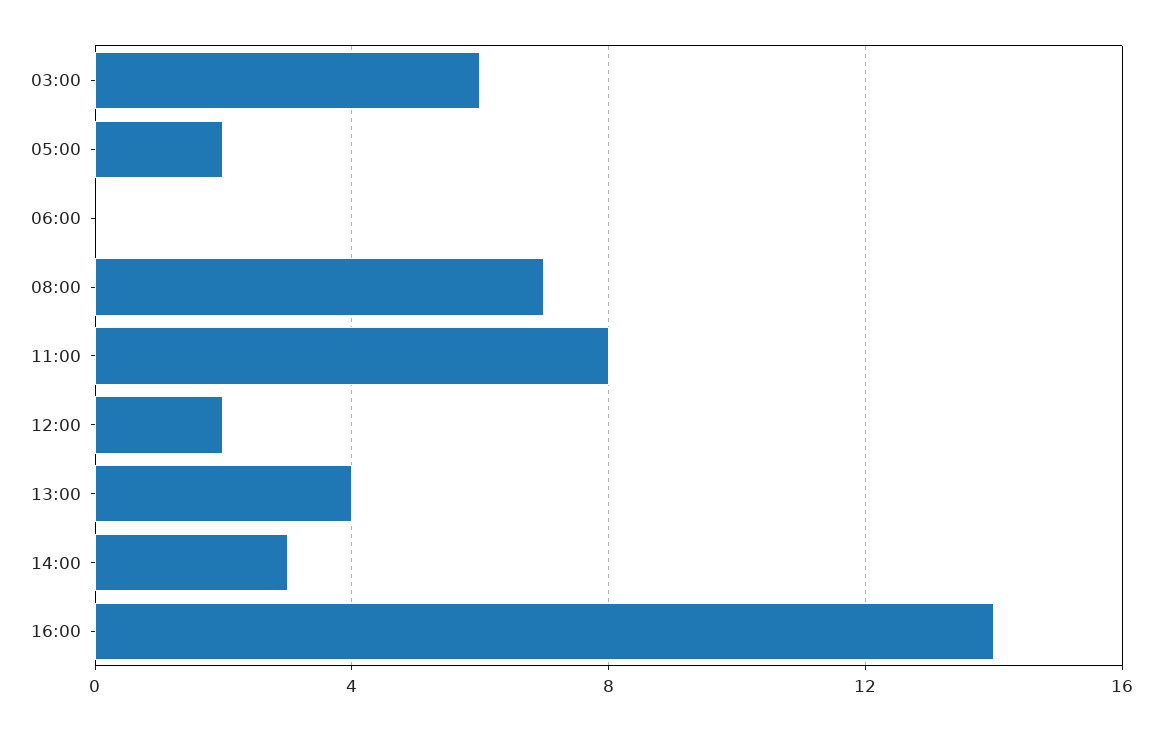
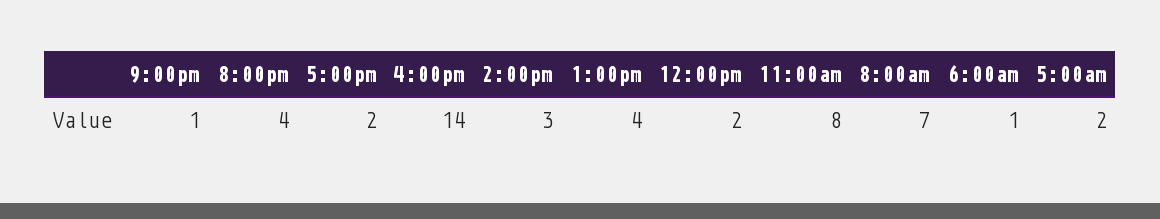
03:00: 6 -> none
06:00: 0 -> 1
9:00pm: none -> 1
8:00pm: none -> 4
5:00pm: none -> 2

